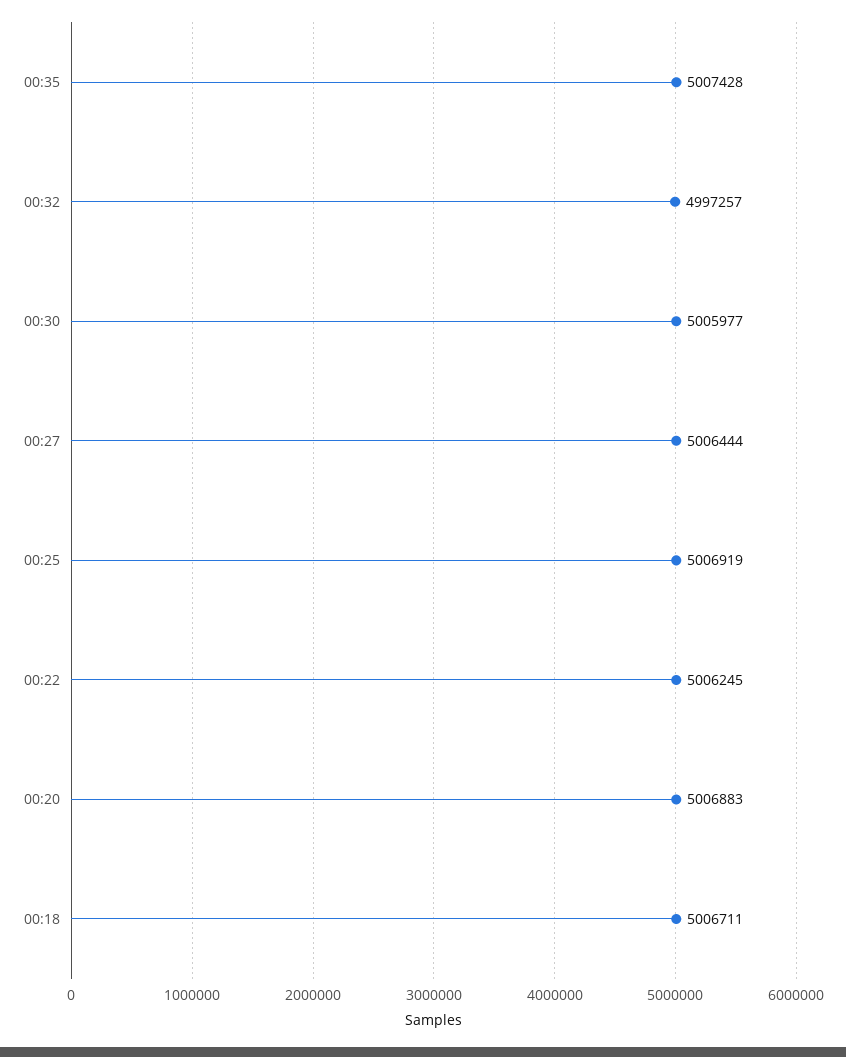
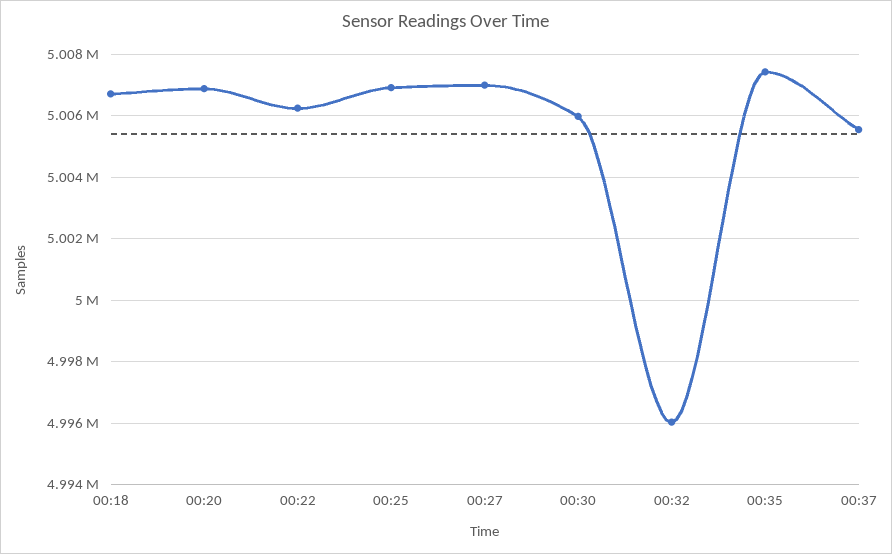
00:32: 4997257 -> 4996000
00:27: 5006444 -> 5007000
00:37: none -> 5005600

